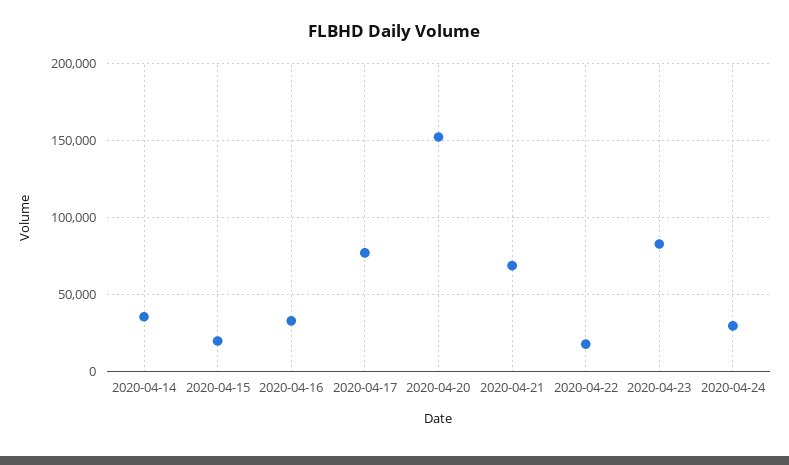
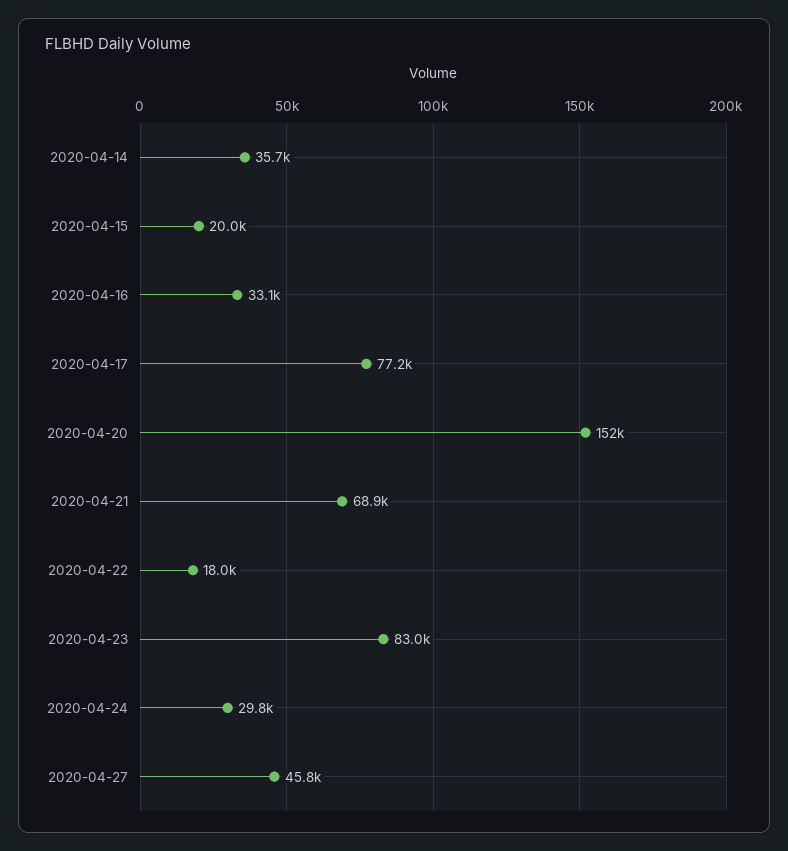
2020-04-27: none -> 45800

